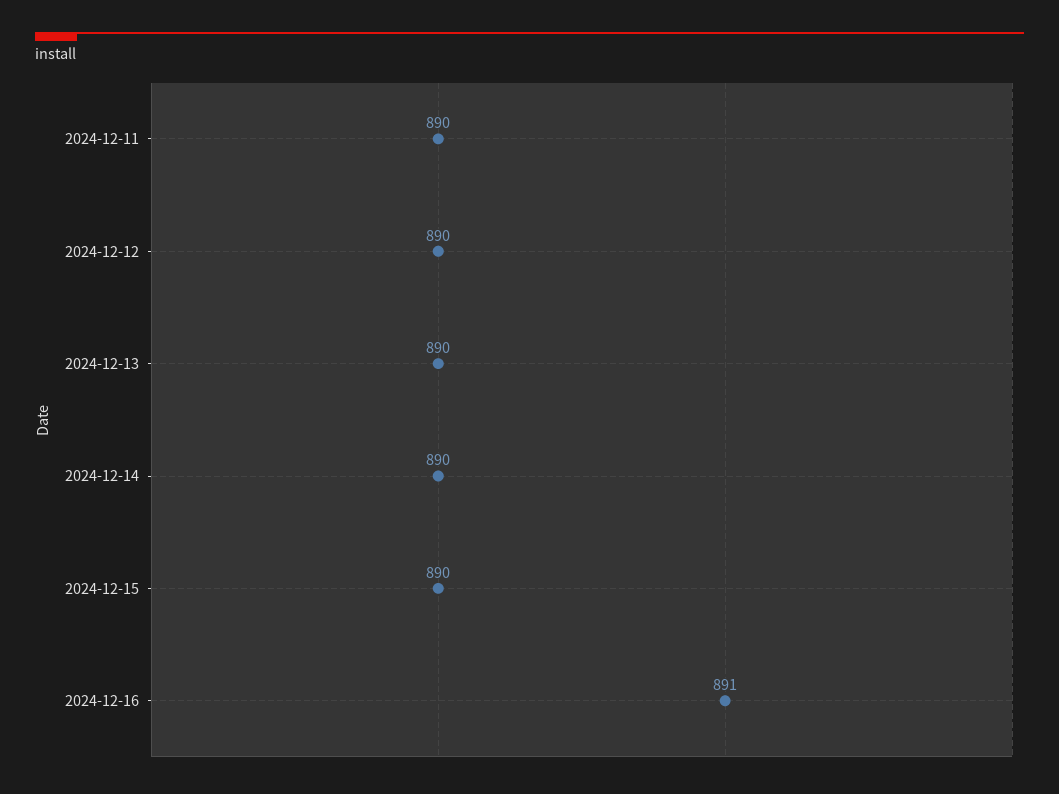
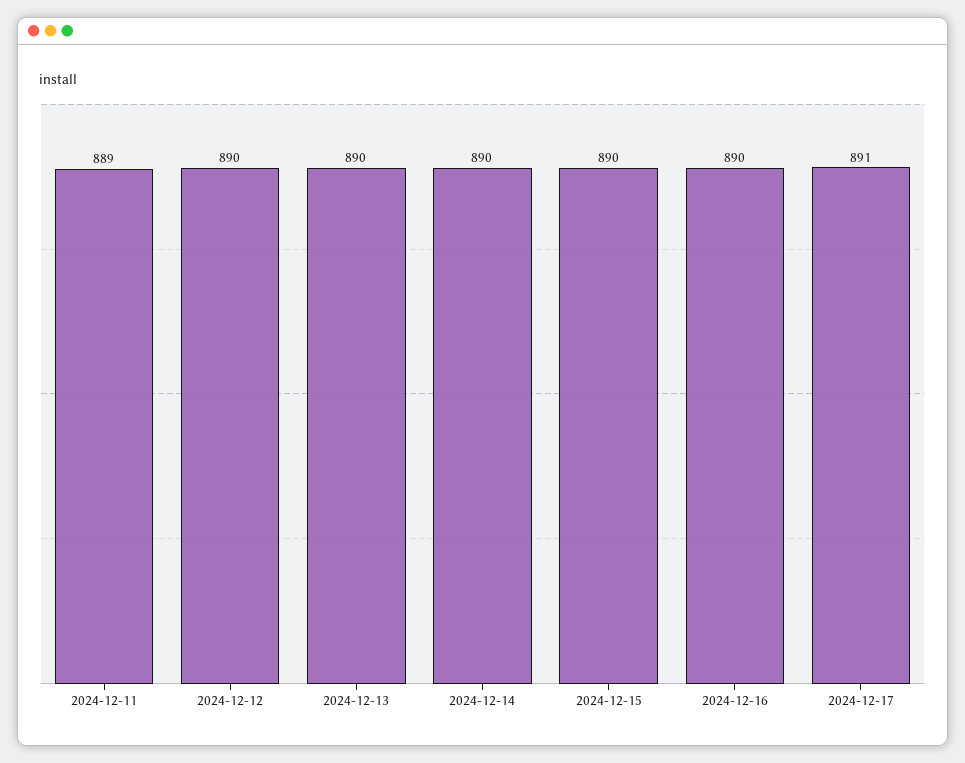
2024-12-11: 890 -> 889
2024-12-16: 891 -> 890
2024-12-17: none -> 891

